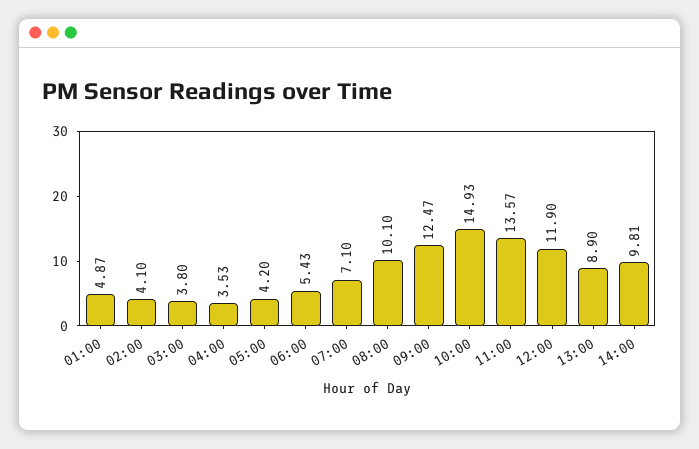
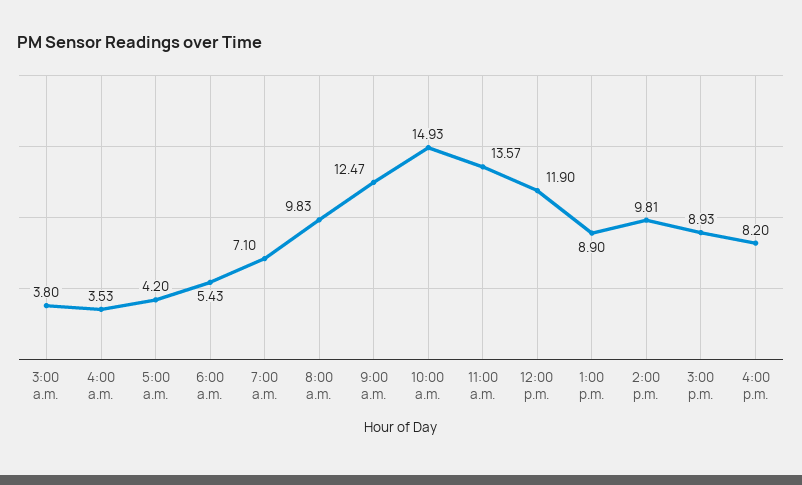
01:00: 4.87 -> none
02:00: 4.1 -> none
08:00: 10.1 -> 9.83
3:00 p.m.: none -> 8.93
4:00 p.m.: none -> 8.2

